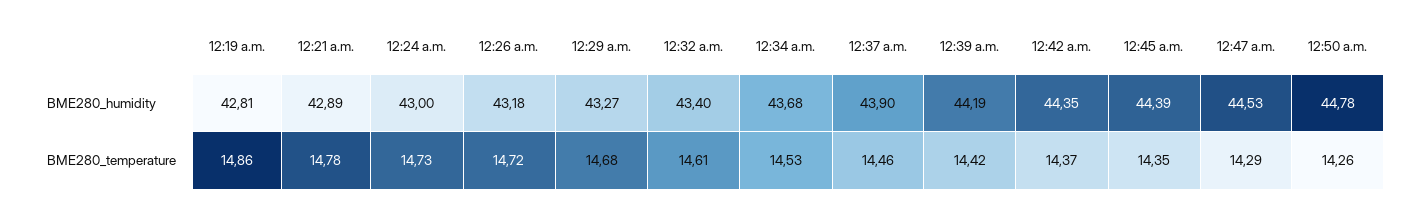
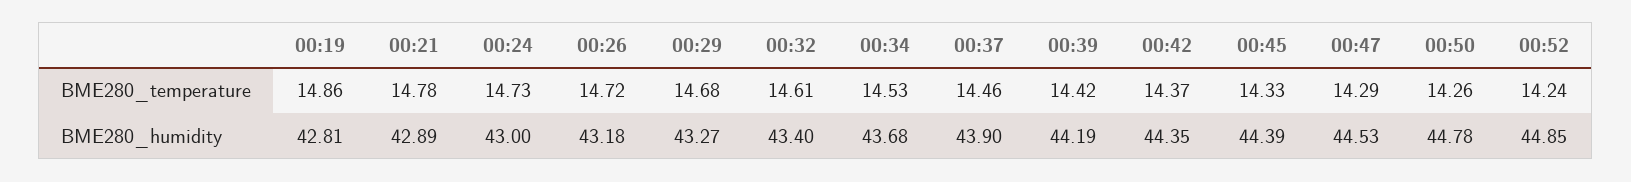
12:45 a.m., BME280_temperature: 14.35 -> 14.33
00:52, BME280_temperature: none -> 14.24
00:52, BME280_humidity: none -> 44.85

